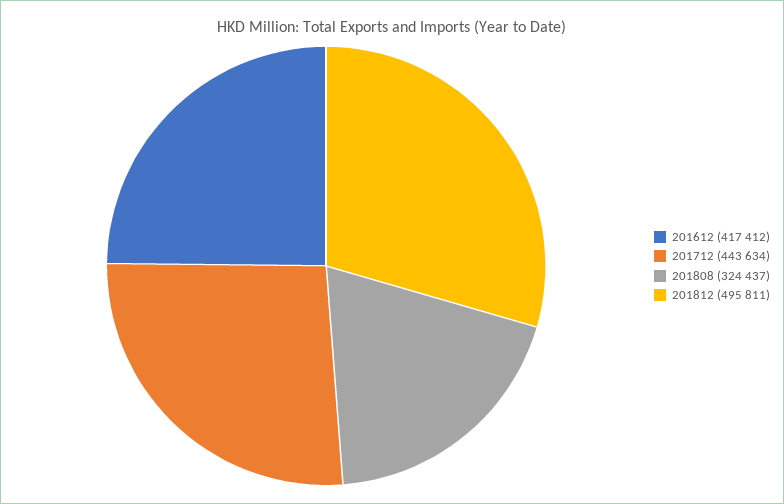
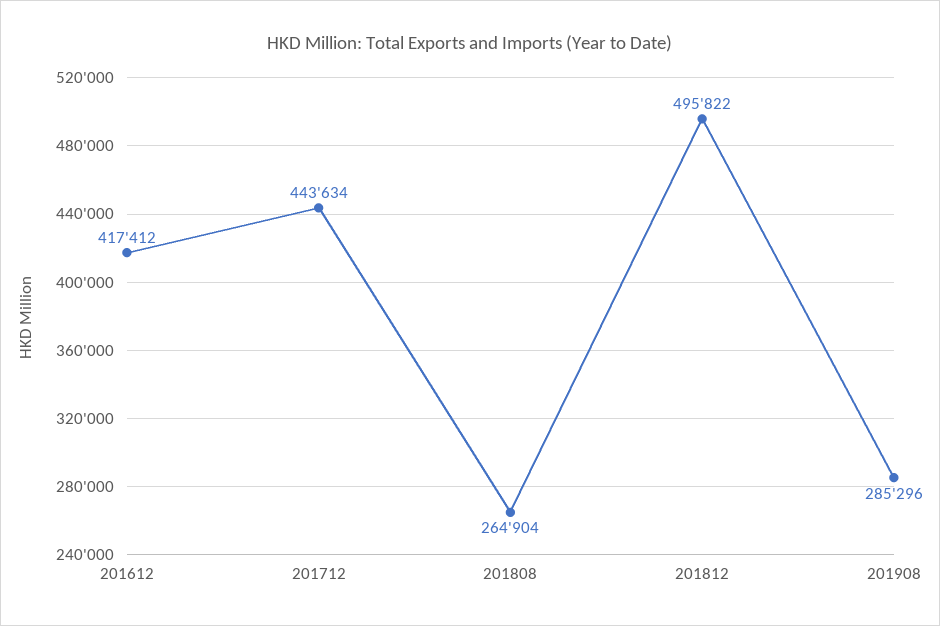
201808: 324437 -> 264904
201812: 495811 -> 495822
201908: none -> 285296

